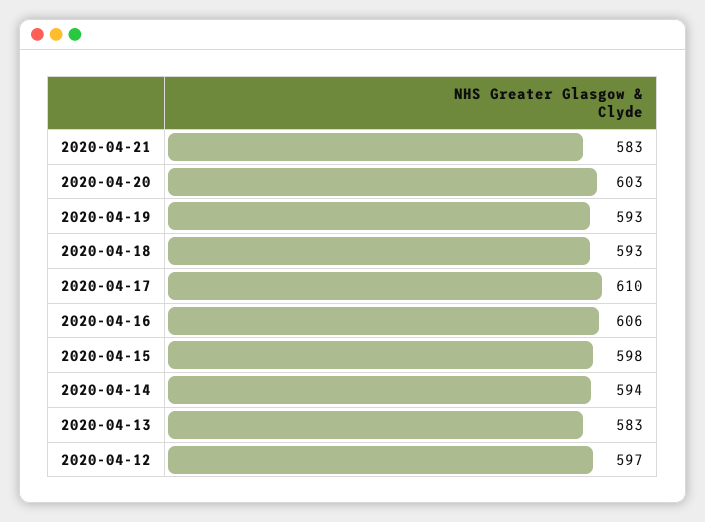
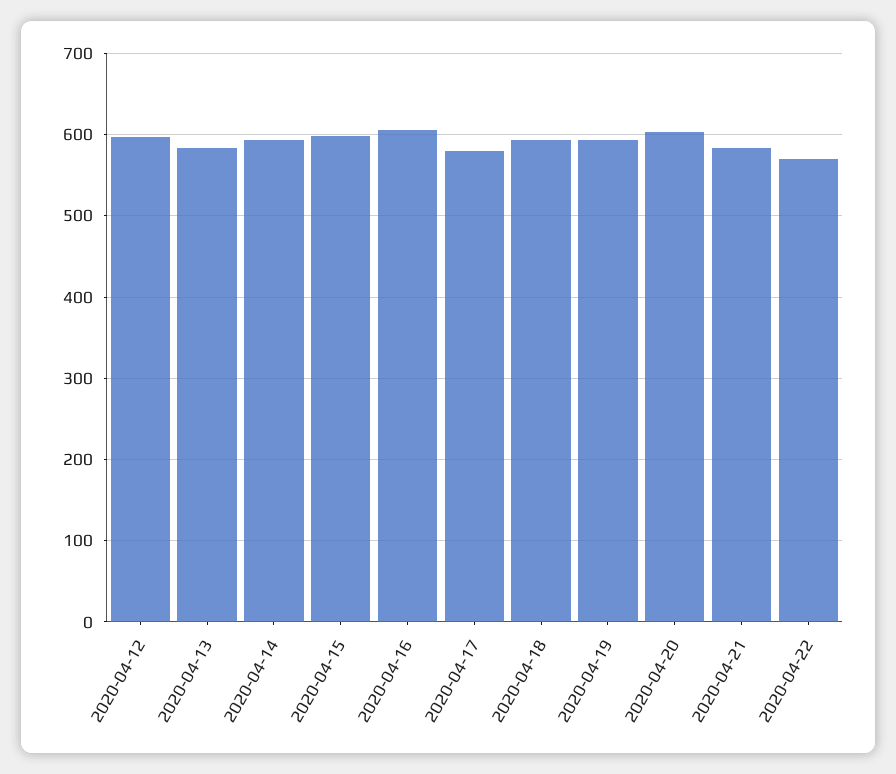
2020-04-17: 610 -> 580
2020-04-22: none -> 570

